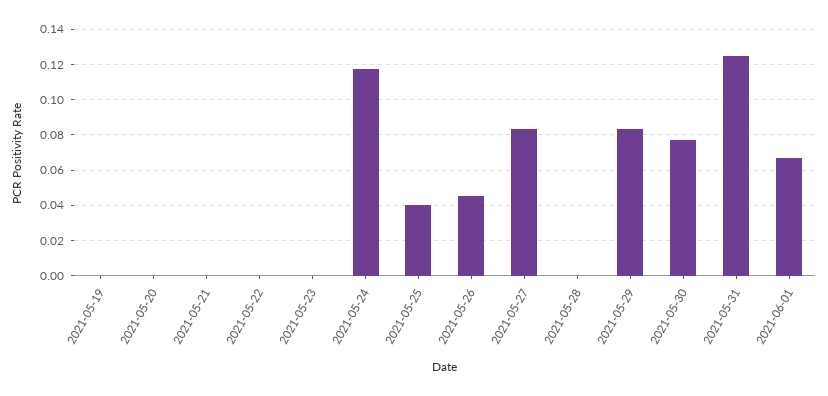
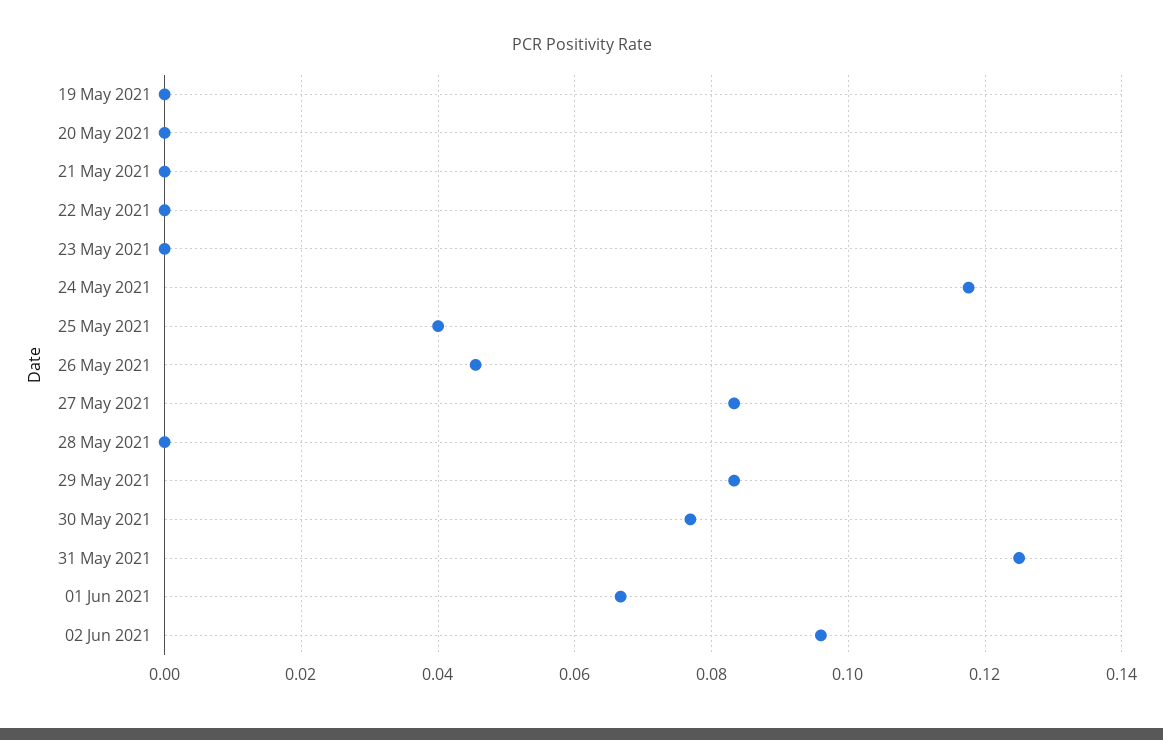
02 Jun 2021: none -> 0.096

